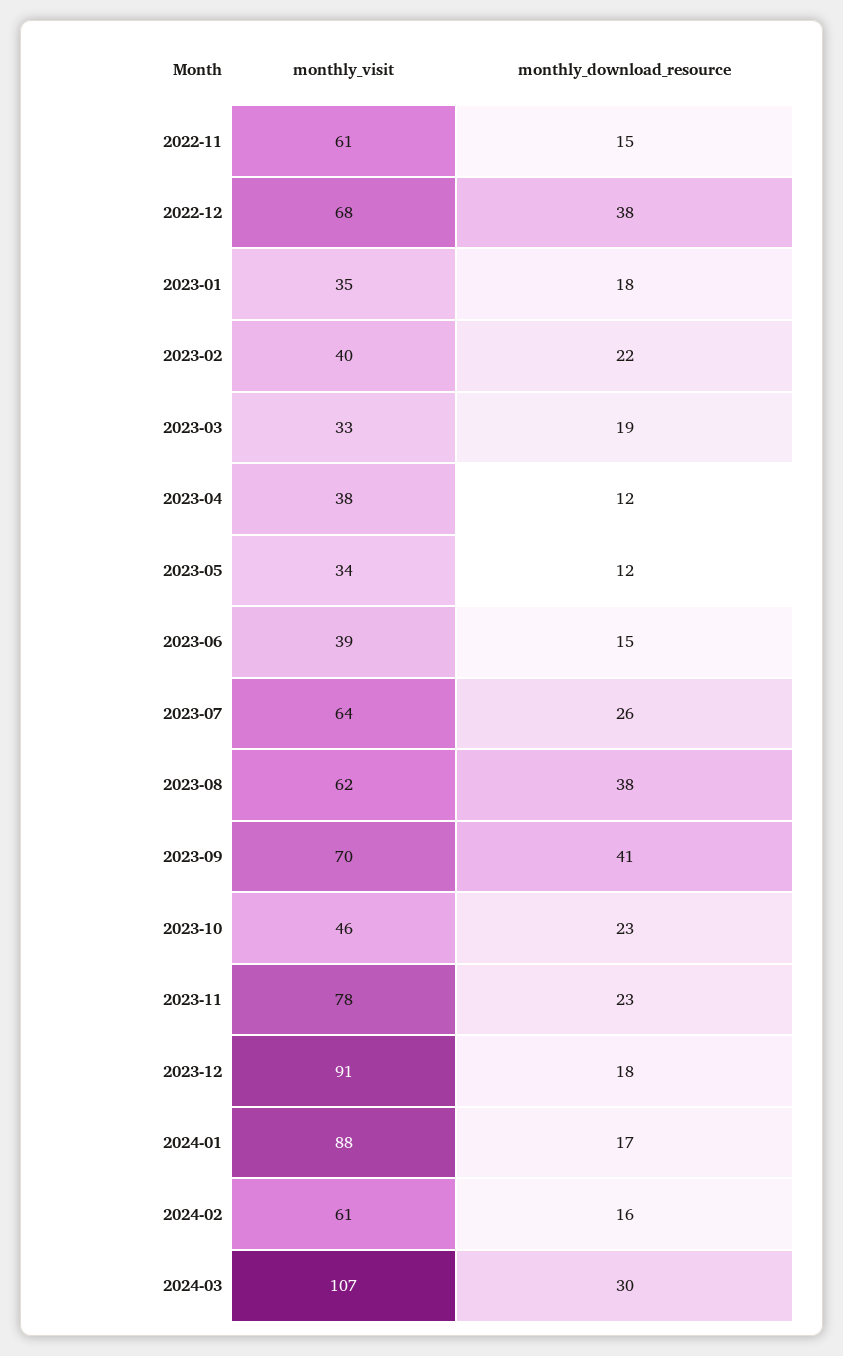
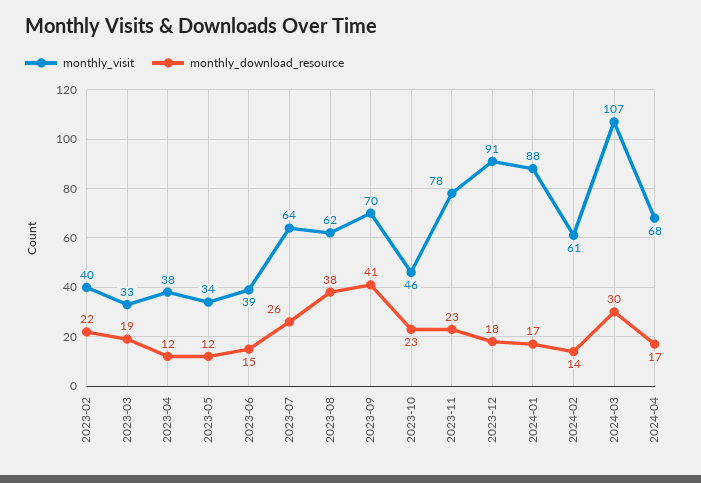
monthly_visit, 2022-11: 61 -> none
monthly_download_resource, 2022-11: 15 -> none
monthly_visit, 2022-12: 68 -> none
monthly_download_resource, 2022-12: 38 -> none
monthly_visit, 2023-01: 35 -> none
monthly_download_resource, 2023-01: 18 -> none
monthly_download_resource, 2024-02: 16 -> 14
monthly_visit, 2024-04: none -> 68
monthly_download_resource, 2024-04: none -> 17

